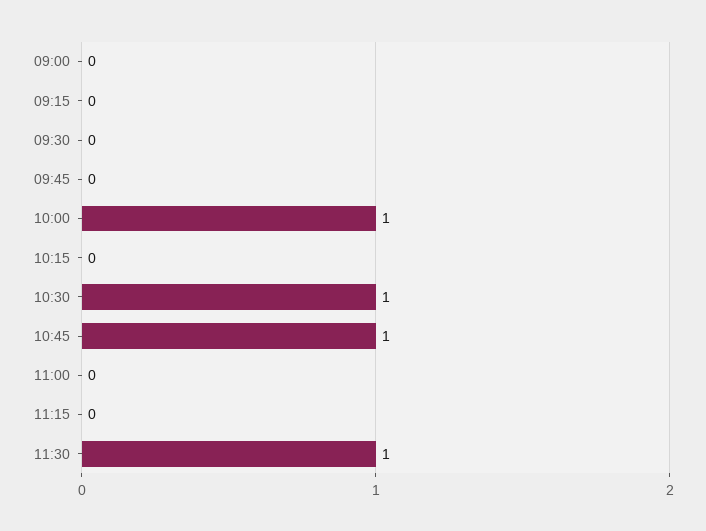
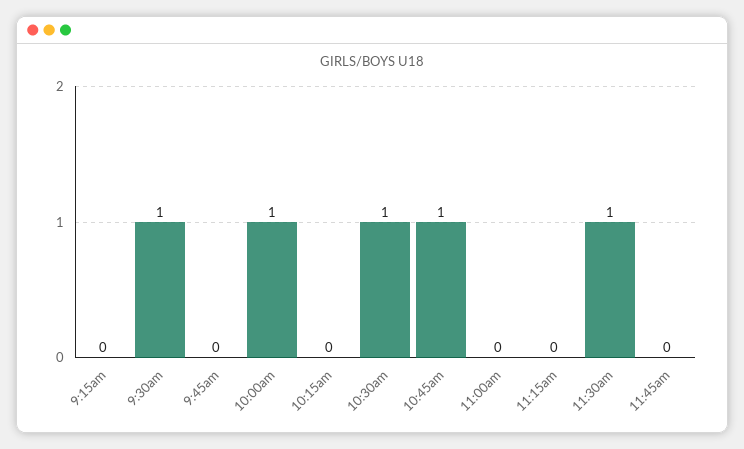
09:00: 0 -> none
09:30: 0 -> 1
11:45am: none -> 0

